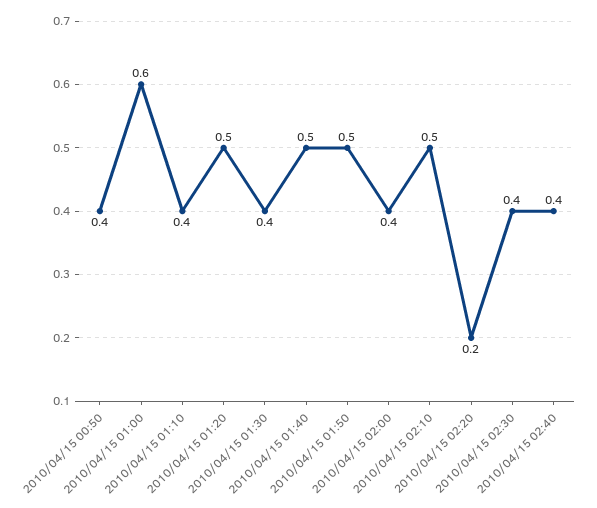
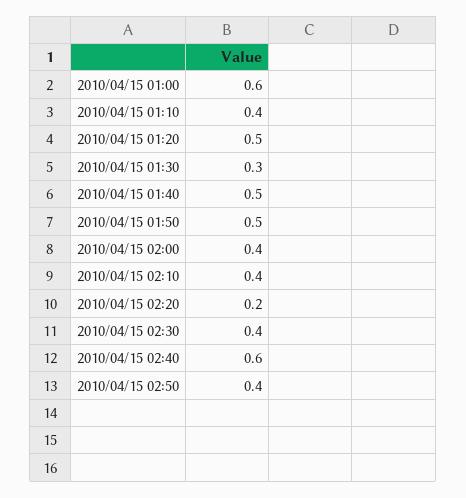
2010/04/15 00:50: 0.4 -> none
2010/04/15 01:30: 0.4 -> 0.3
2010/04/15 02:10: 0.5 -> 0.4
2010/04/15 02:40: 0.4 -> 0.6
2010/04/15 02:50: none -> 0.4

